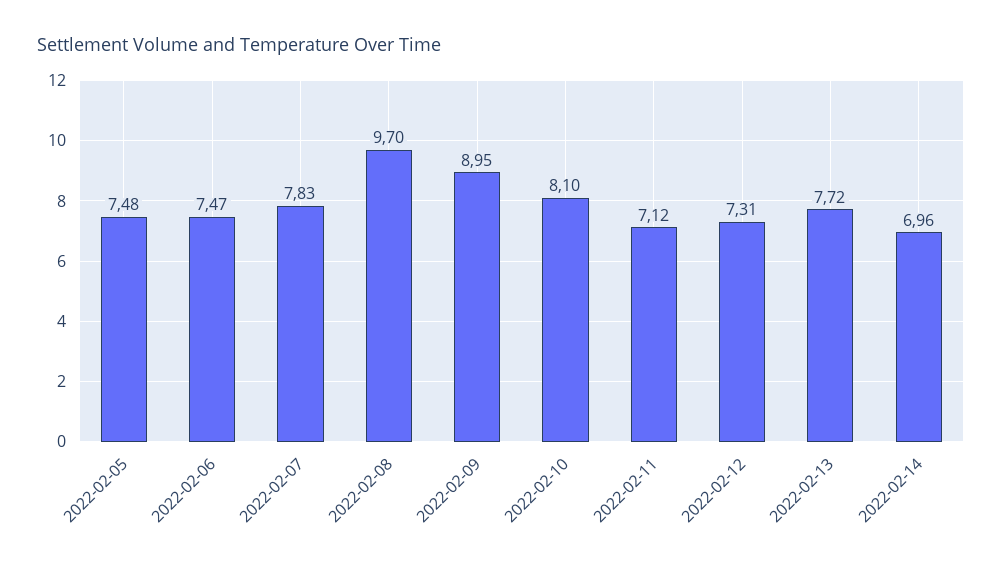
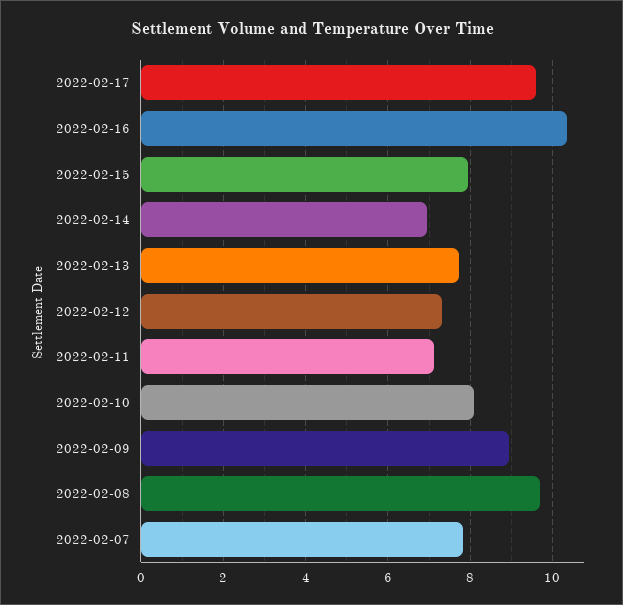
2022-02-05: 7.48 -> none
2022-02-06: 7.47 -> none
2022-02-17: none -> 9.6
2022-02-16: none -> 10.4
2022-02-15: none -> 8

